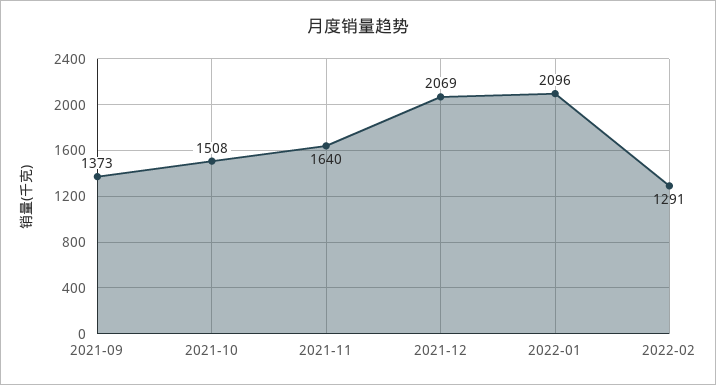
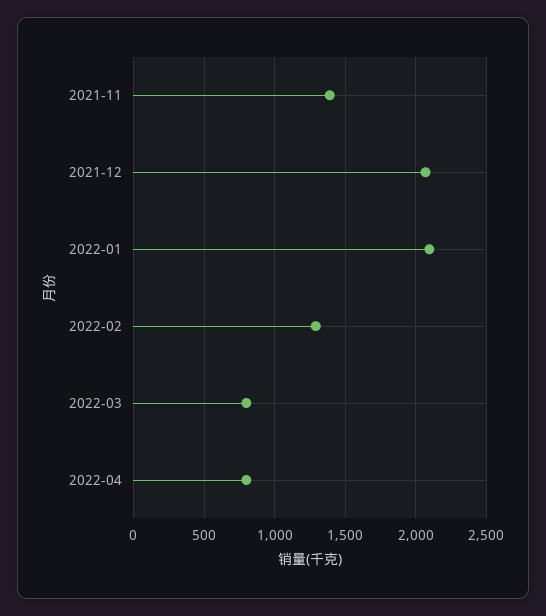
2021-09: 1373 -> none
2021-10: 1508 -> none
2021-11: 1640 -> 1400
2022-03: none -> 800
2022-04: none -> 800

